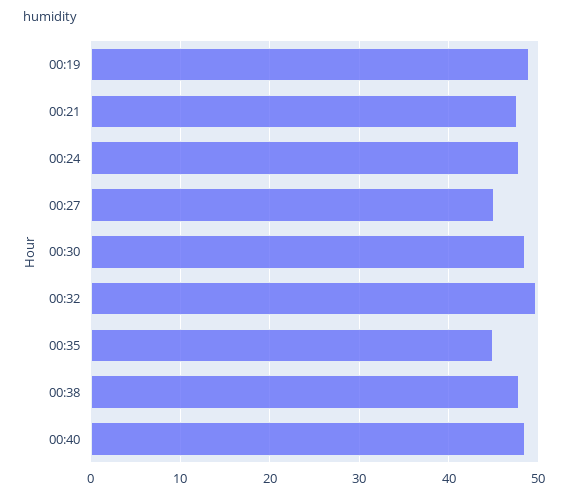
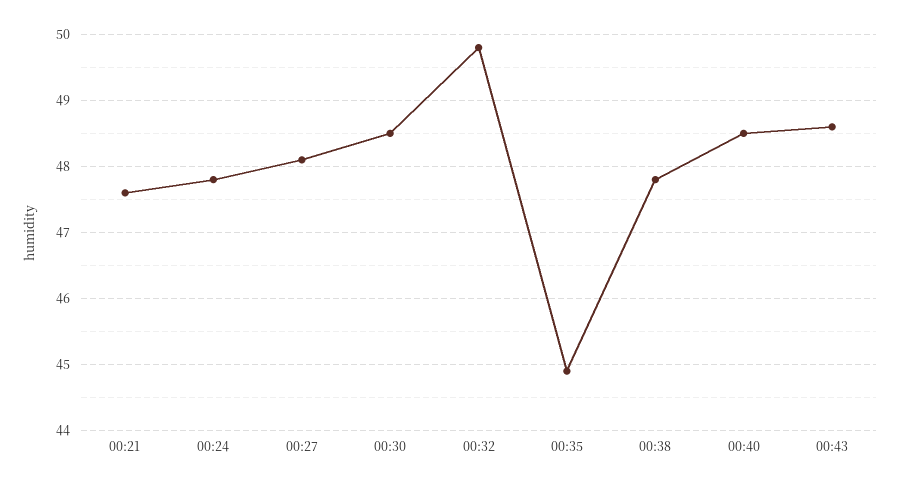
00:19: 49 -> none
00:27: 45 -> 48.1
00:43: none -> 48.6

